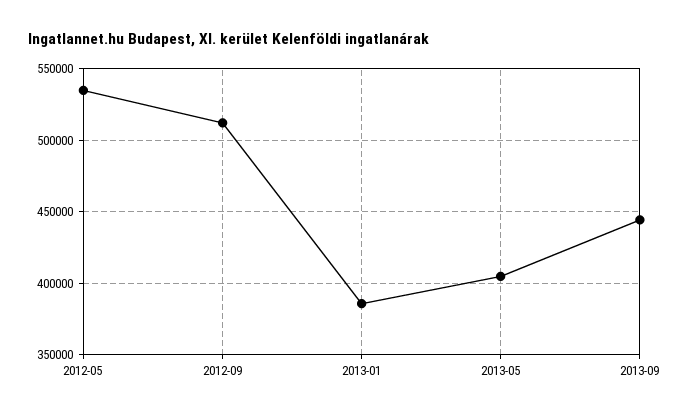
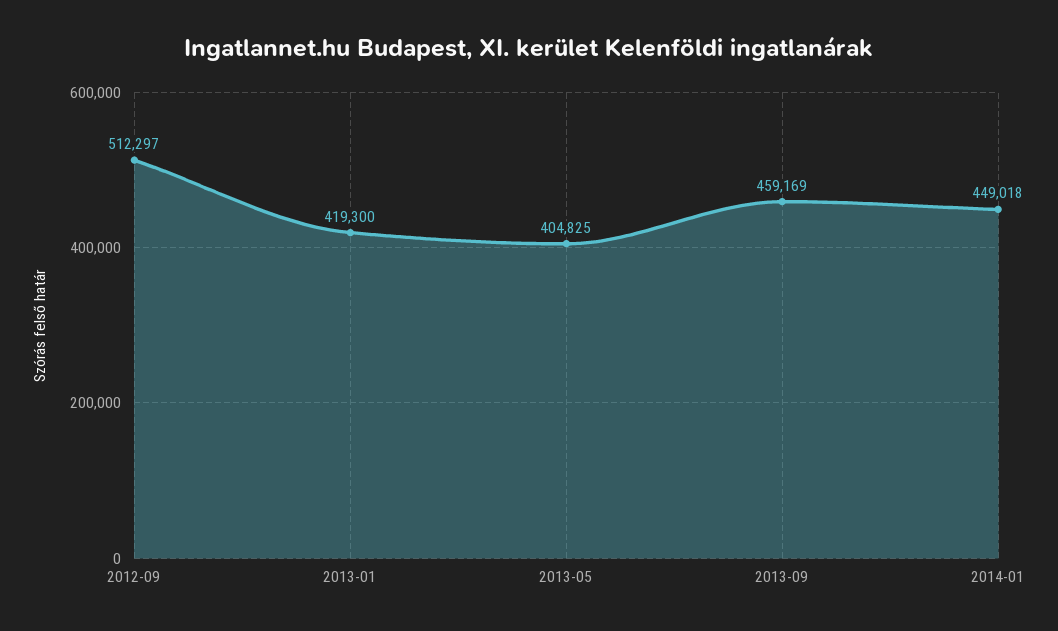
2012-05: 535000 -> none
2013-01: 385000 -> 419300
2013-09: 445000 -> 459169
2014-01: none -> 449018

